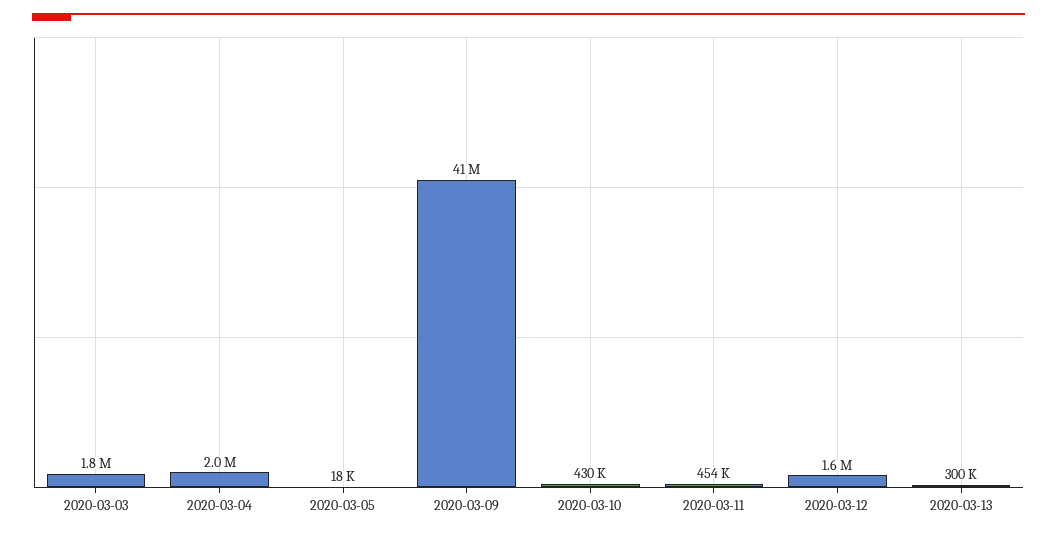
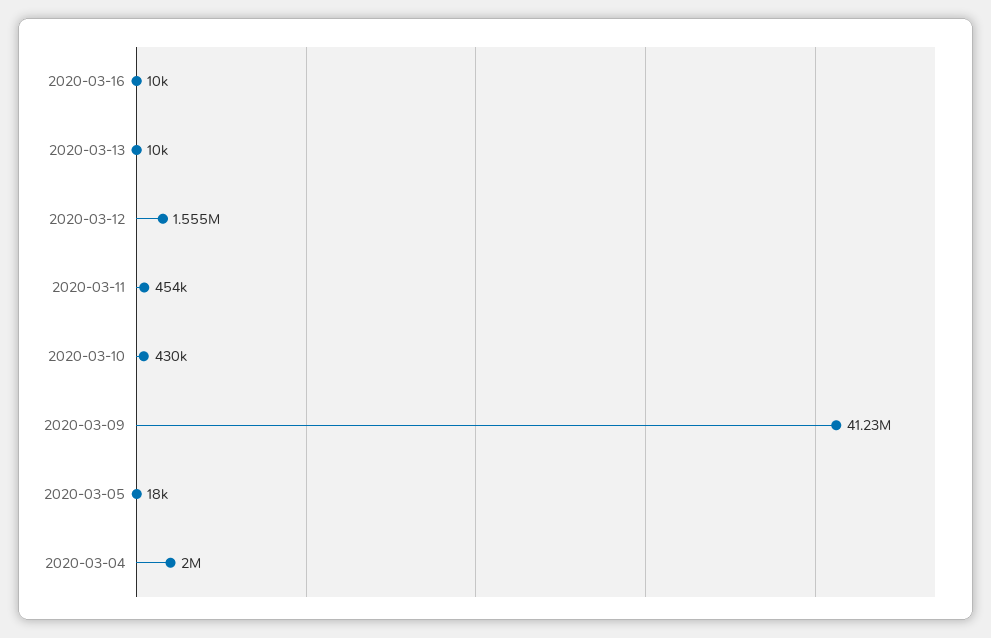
2020-03-03: 1800000 -> none
2020-03-13: 300000 -> 10000
2020-03-16: none -> 10000

